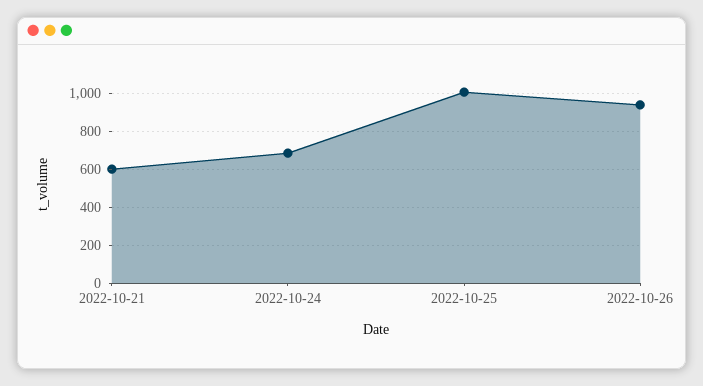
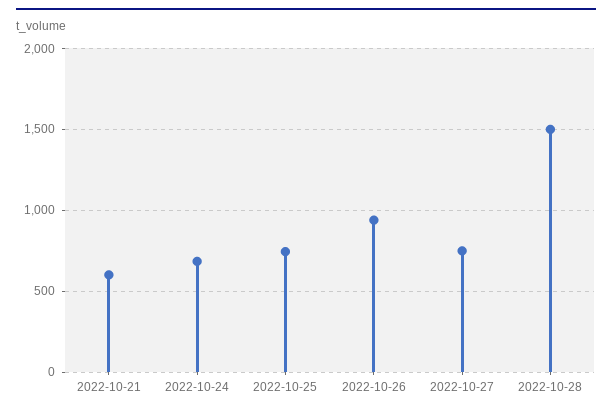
2022-10-25: 1000 -> 750
2022-10-27: none -> 750
2022-10-28: none -> 1500

